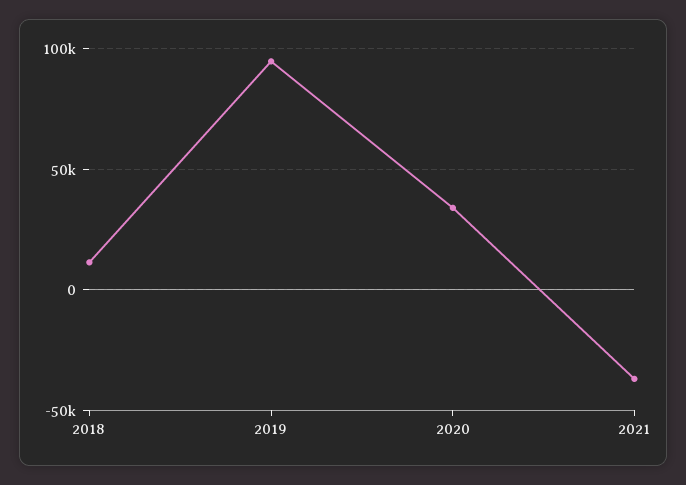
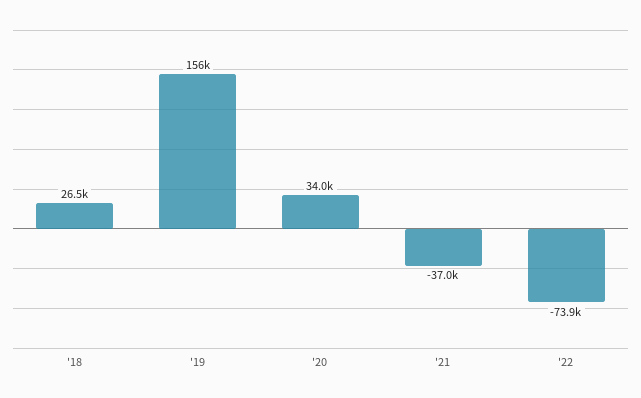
2018: 10000 -> 26500
2019: 95000 -> 156000
'22: none -> -73900

